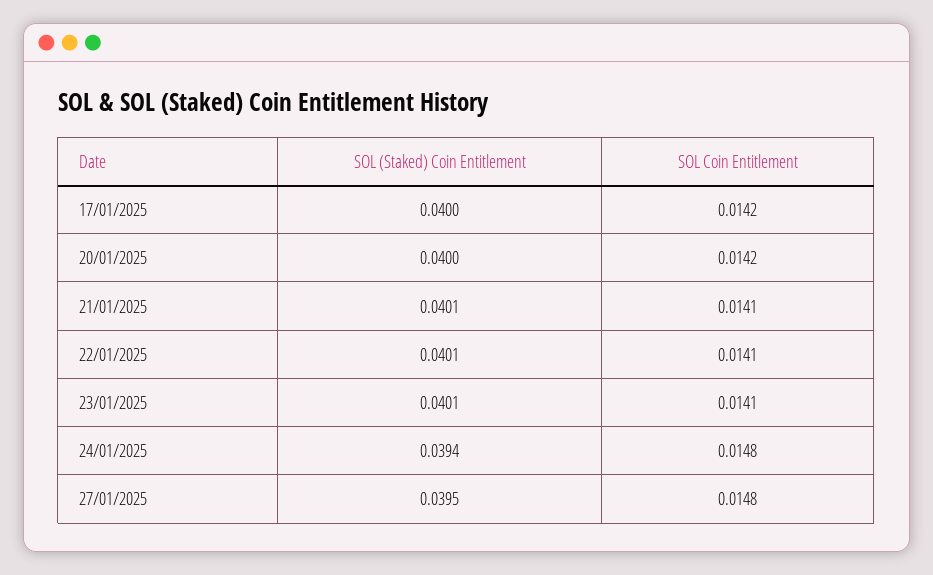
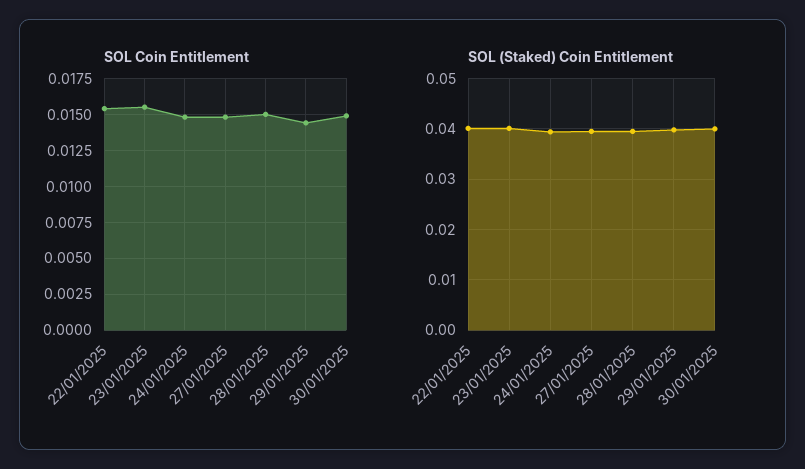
SOL (Staked) Coin Entitlement, 17/01/2025: 0.04 -> none
SOL Coin Entitlement, 17/01/2025: 0.0142 -> none
SOL (Staked) Coin Entitlement, 20/01/2025: 0.04 -> none
SOL Coin Entitlement, 20/01/2025: 0.0142 -> none
SOL (Staked) Coin Entitlement, 21/01/2025: 0.0401 -> none
SOL Coin Entitlement, 21/01/2025: 0.0141 -> none
SOL Coin Entitlement, 22/01/2025: 0.0141 -> 0.0155
SOL Coin Entitlement, 23/01/2025: 0.0141 -> 0.0155
SOL Coin Entitlement, 28/01/2025: none -> 0.015
SOL Coin Entitlement, 29/01/2025: none -> 0.0145
SOL Coin Entitlement, 30/01/2025: none -> 0.015
SOL (Staked) Coin Entitlement, 28/01/2025: none -> 0.04
SOL (Staked) Coin Entitlement, 29/01/2025: none -> 0.04
SOL (Staked) Coin Entitlement, 30/01/2025: none -> 0.04

